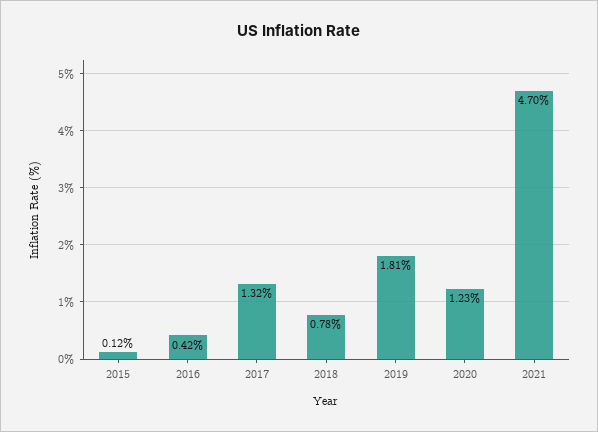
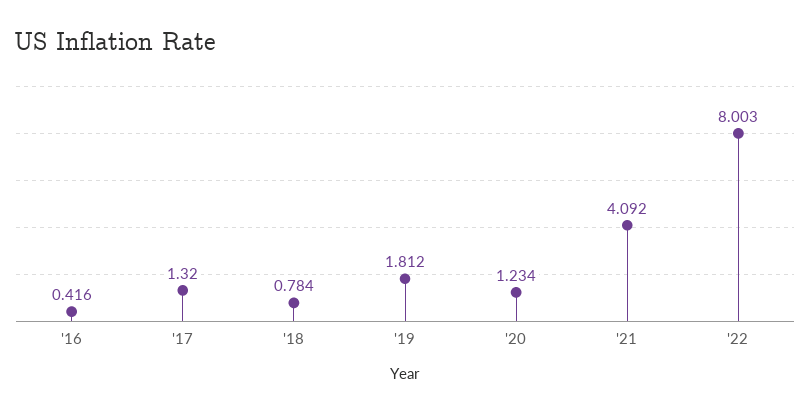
2015: 0.12 -> none
2021: 4.7 -> 4.092
'22: none -> 8.003

